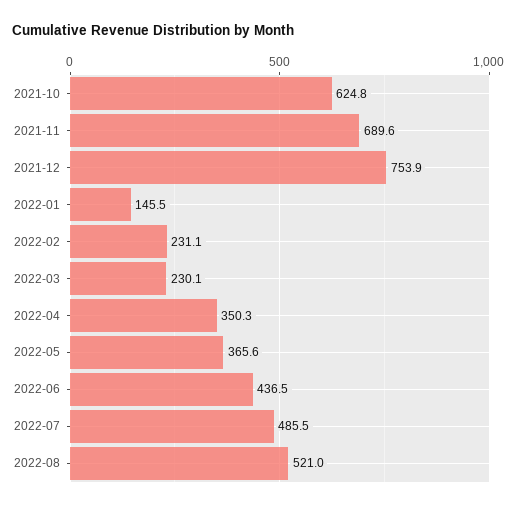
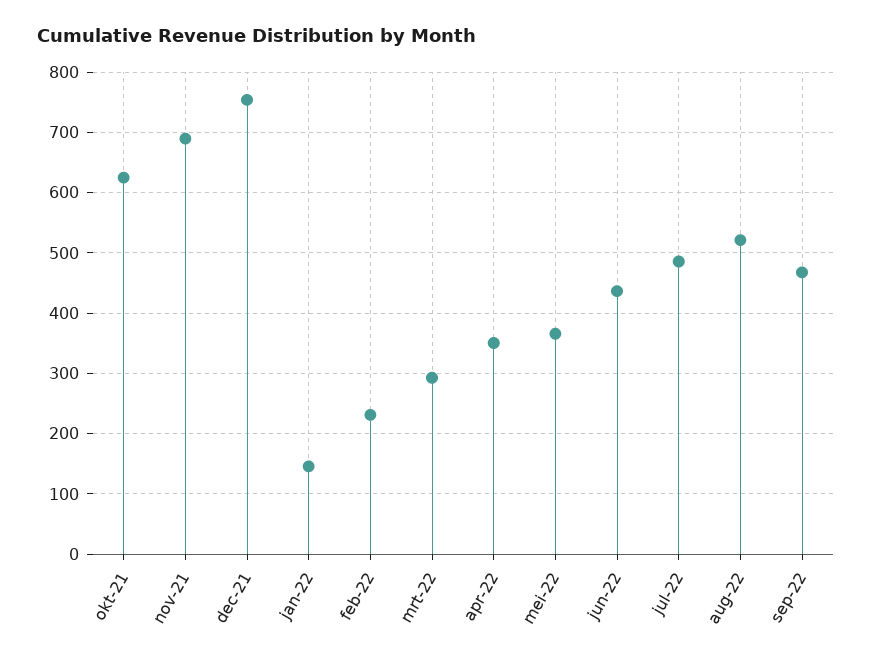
2022-03: 230.1 -> 290
sep-22: none -> 470

